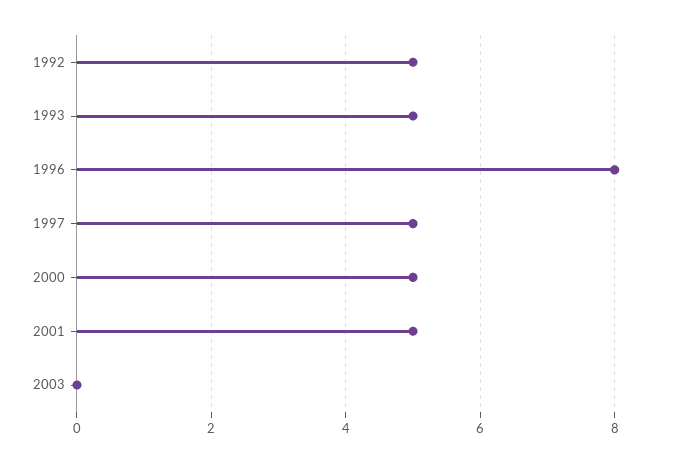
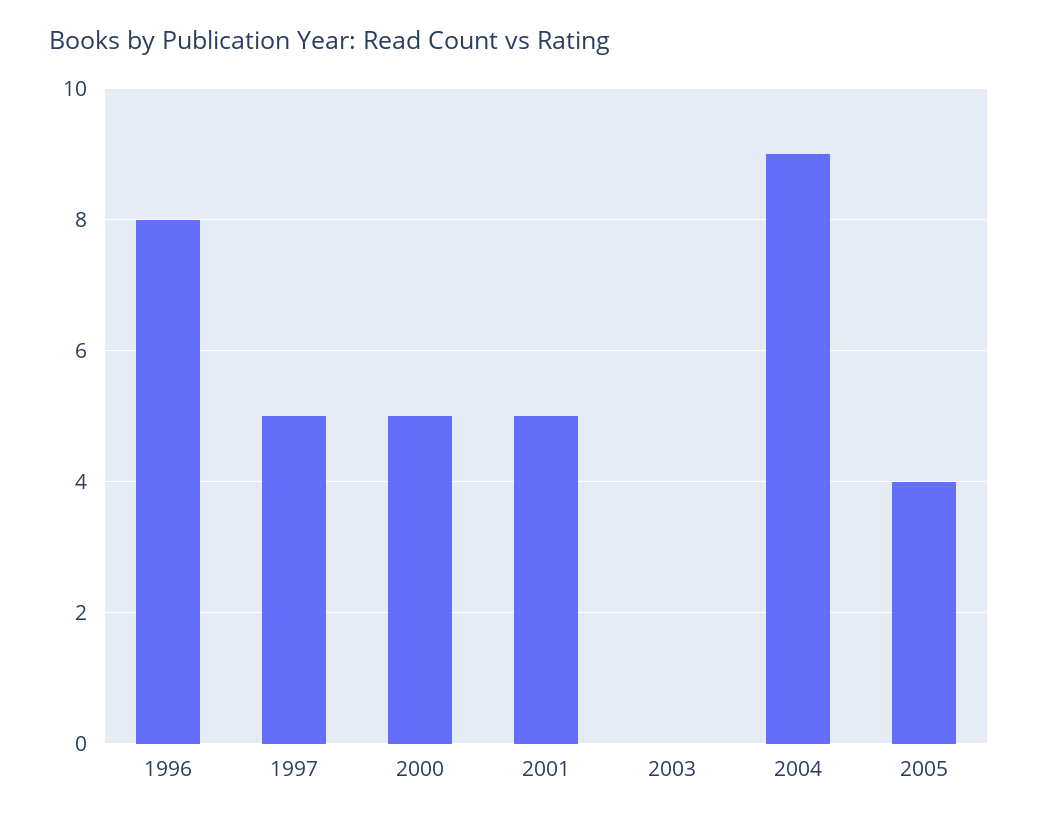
1992: 5 -> none
1993: 5 -> none
2004: none -> 9
2005: none -> 4

